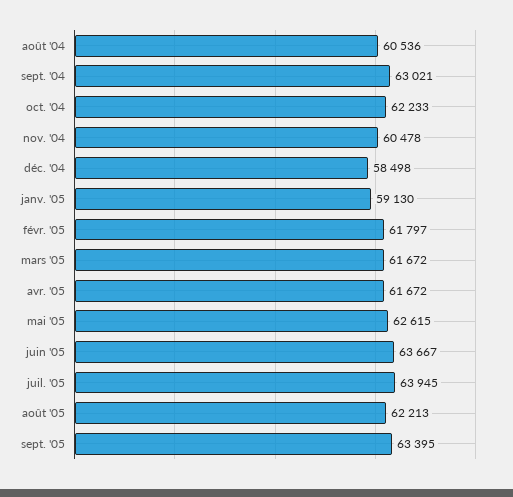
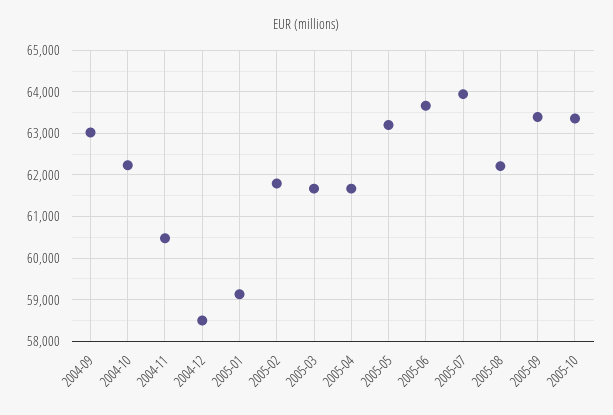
août '04: 60536 -> none
mai '05: 62615 -> 63200
2005-10: none -> 63400

